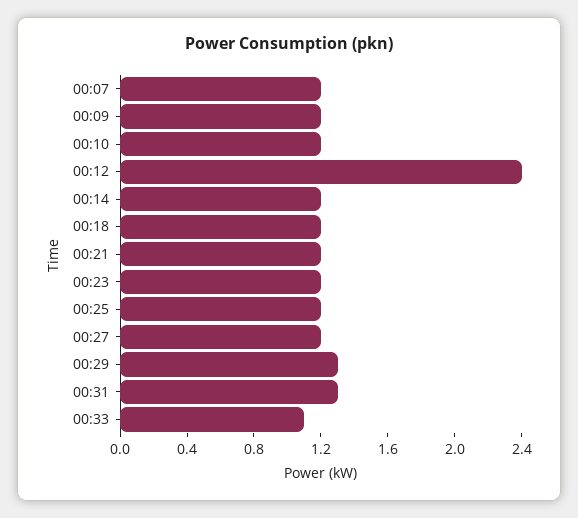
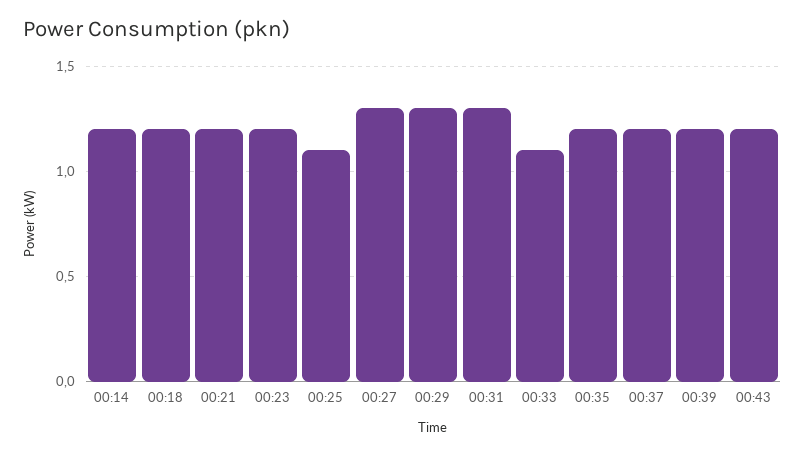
00:07: 1.2 -> none
00:09: 1.2 -> none
00:10: 1.2 -> none
00:12: 2.4 -> none
00:25: 1.2 -> 1.1
00:27: 1.2 -> 1.3
00:35: none -> 1.2
00:37: none -> 1.2
00:39: none -> 1.2
00:43: none -> 1.2

